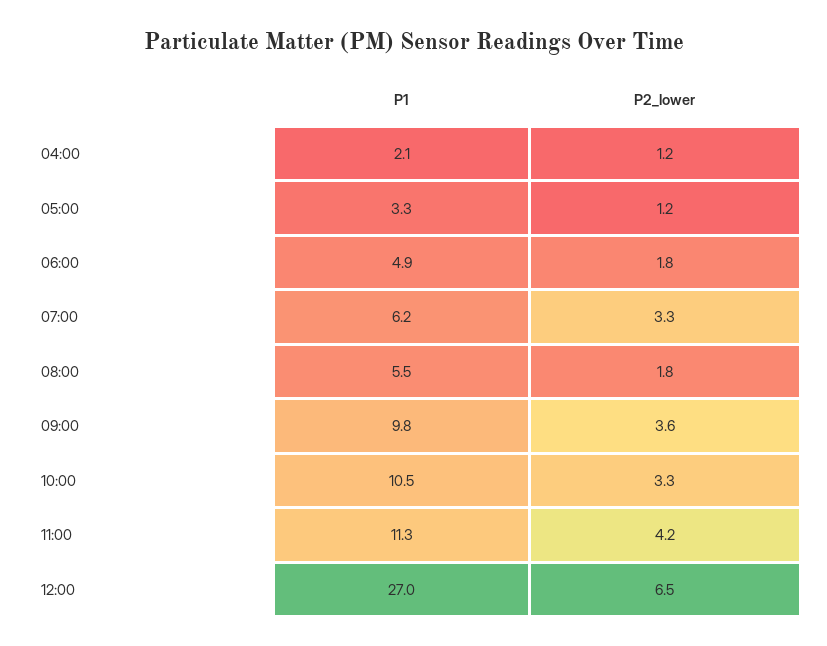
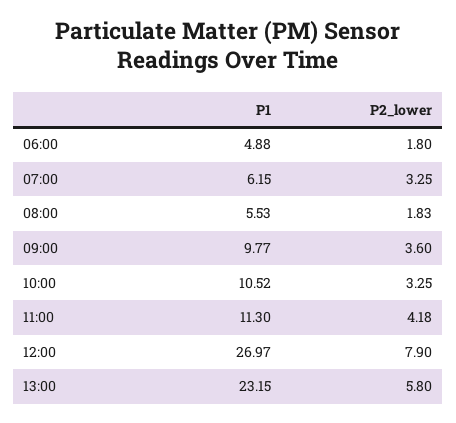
P1, 04:00: 2.1 -> none
P2_lower, 04:00: 1.2 -> none
P1, 05:00: 3.3 -> none
P2_lower, 05:00: 1.2 -> none
P2_lower, 12:00: 6.5 -> 7.9
P1, 13:00: none -> 23.15
P2_lower, 13:00: none -> 5.8

